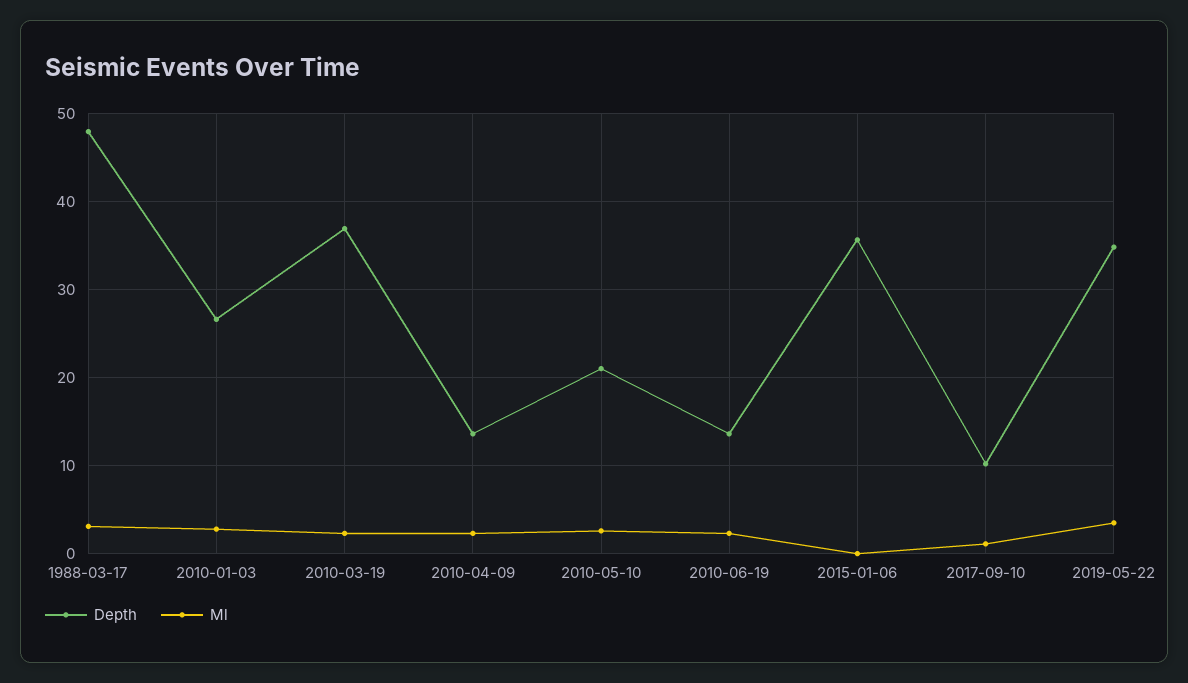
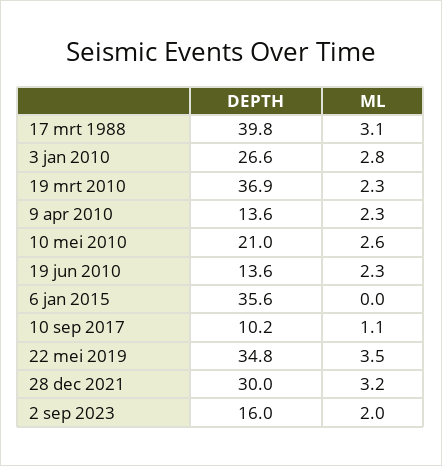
Depth, 1988-03-17: 48 -> 39.8
Depth, 28 dec 2021: none -> 30
Ml, 28 dec 2021: none -> 3.2
Depth, 2 sep 2023: none -> 16
Ml, 2 sep 2023: none -> 2

